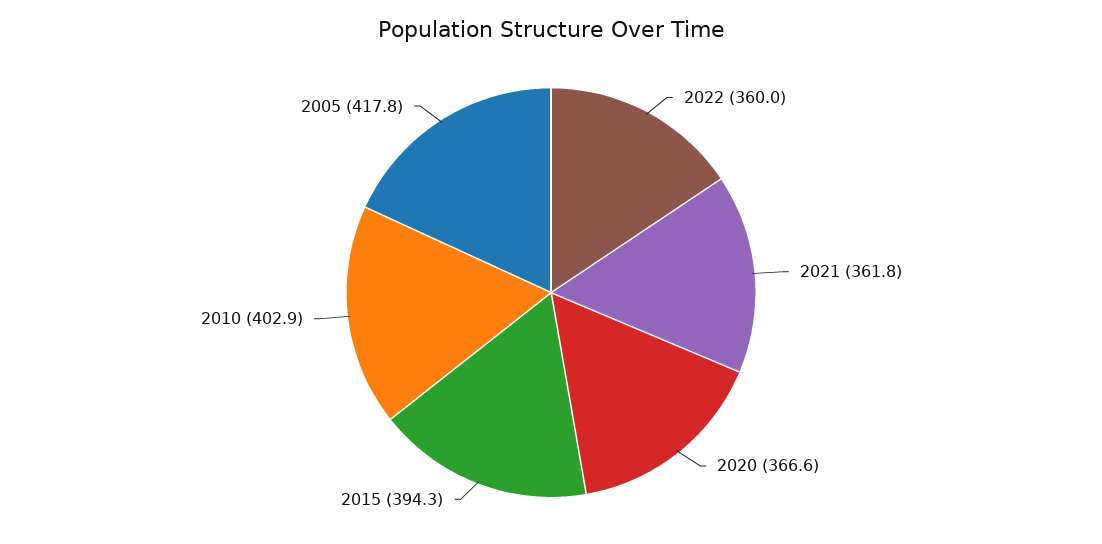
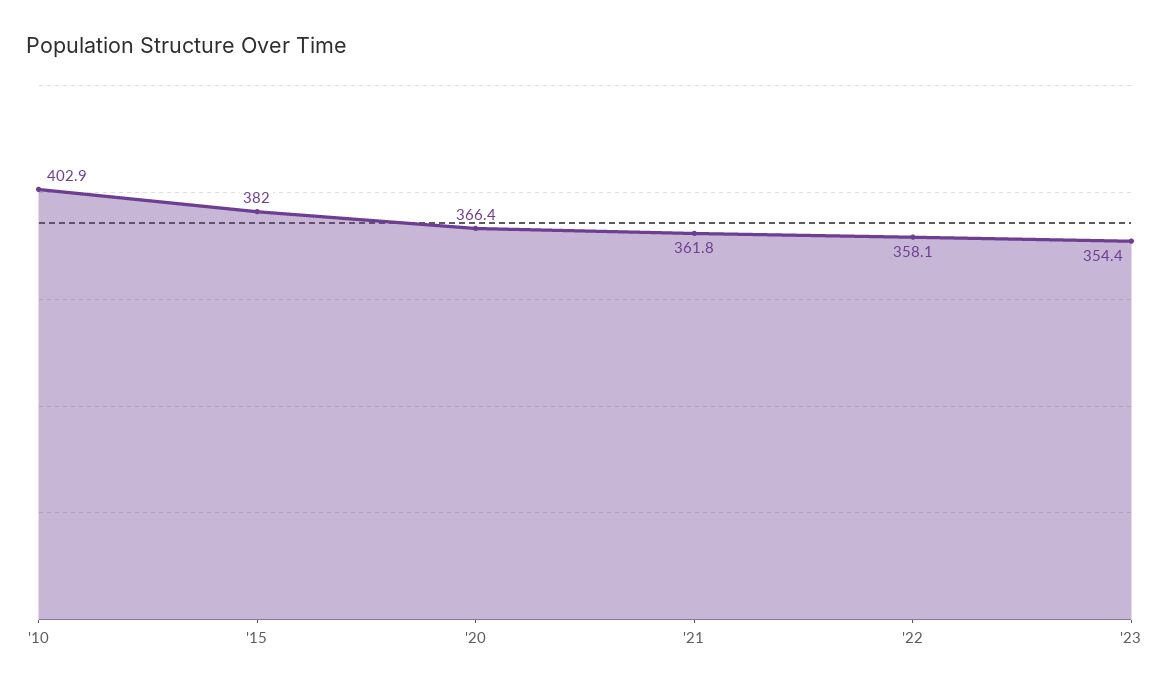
2022: 360 -> 358.1
2020: 366.6 -> 366.4
2015: 394.3 -> 382
2005: 417.8 -> none
'23: none -> 354.4

